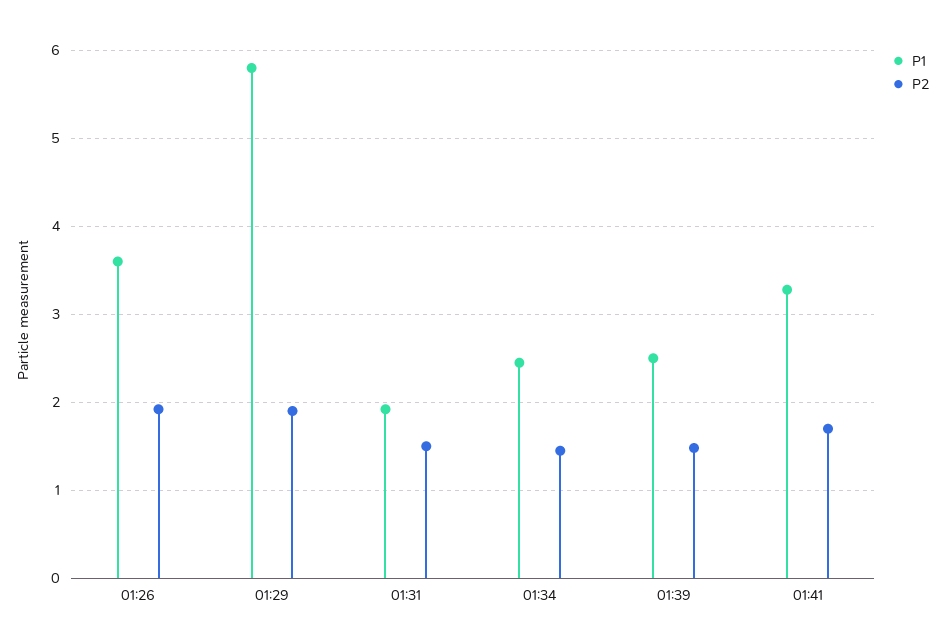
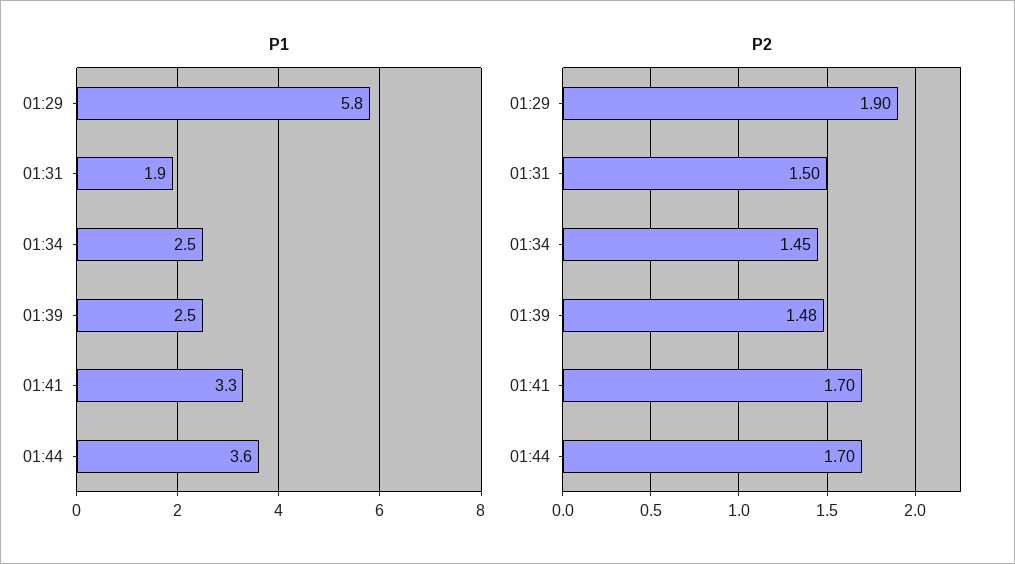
P1, 01:26: 3.6 -> none
P2, 01:26: 1.9 -> none
P1, 01:44: none -> 3.6
P2, 01:44: none -> 1.7

